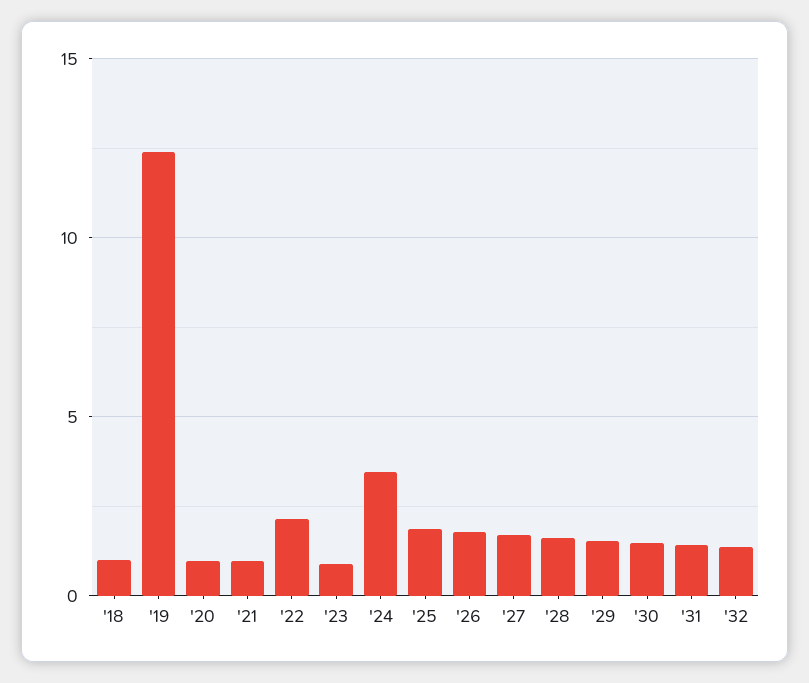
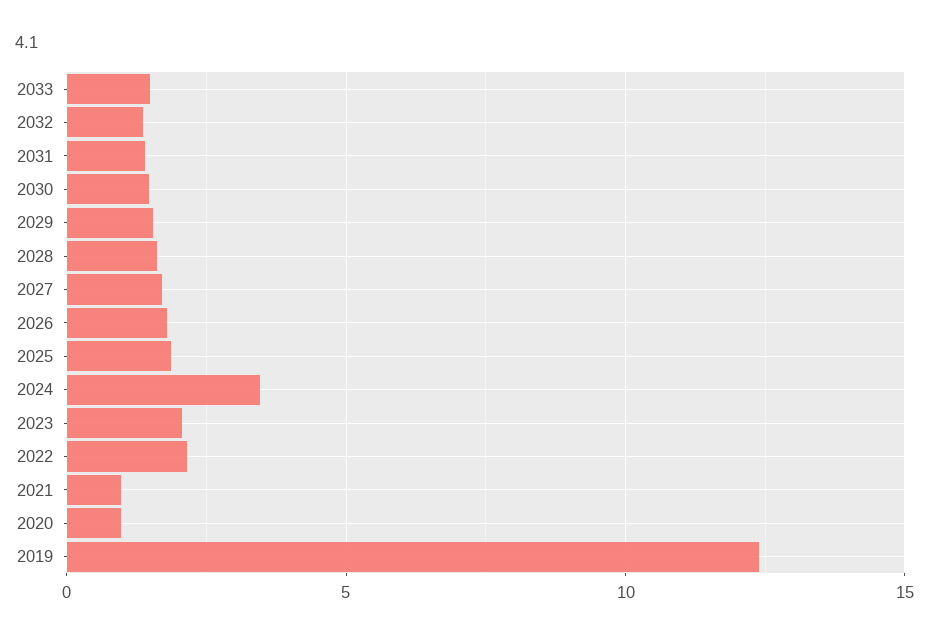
'18: 1 -> none
'23: 1 -> 2
2033: none -> 1.5

